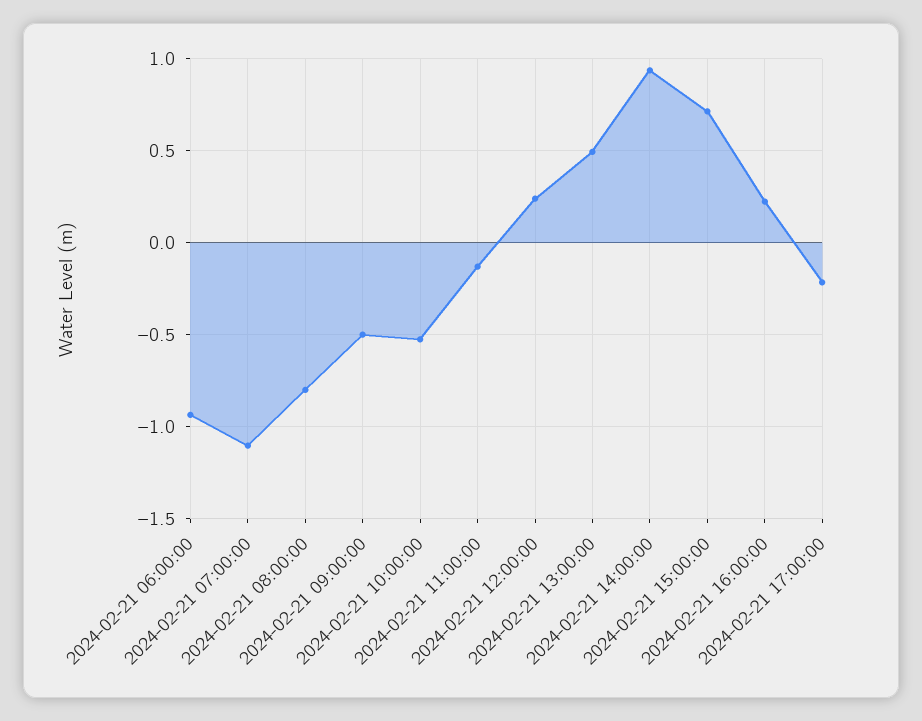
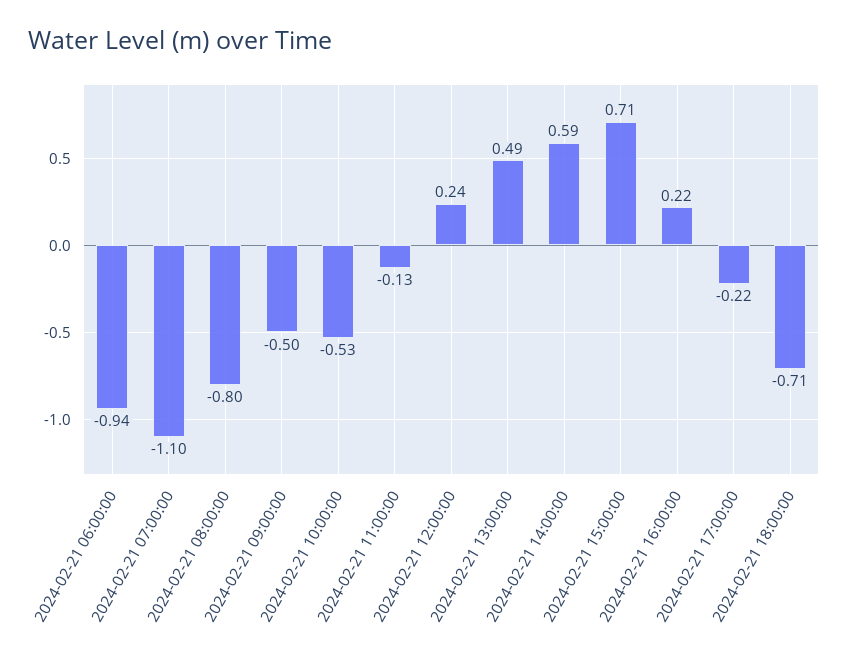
2024-02-21 14:00:00: 0.95 -> 0.59
2024-02-21 18:00:00: none -> -0.71

